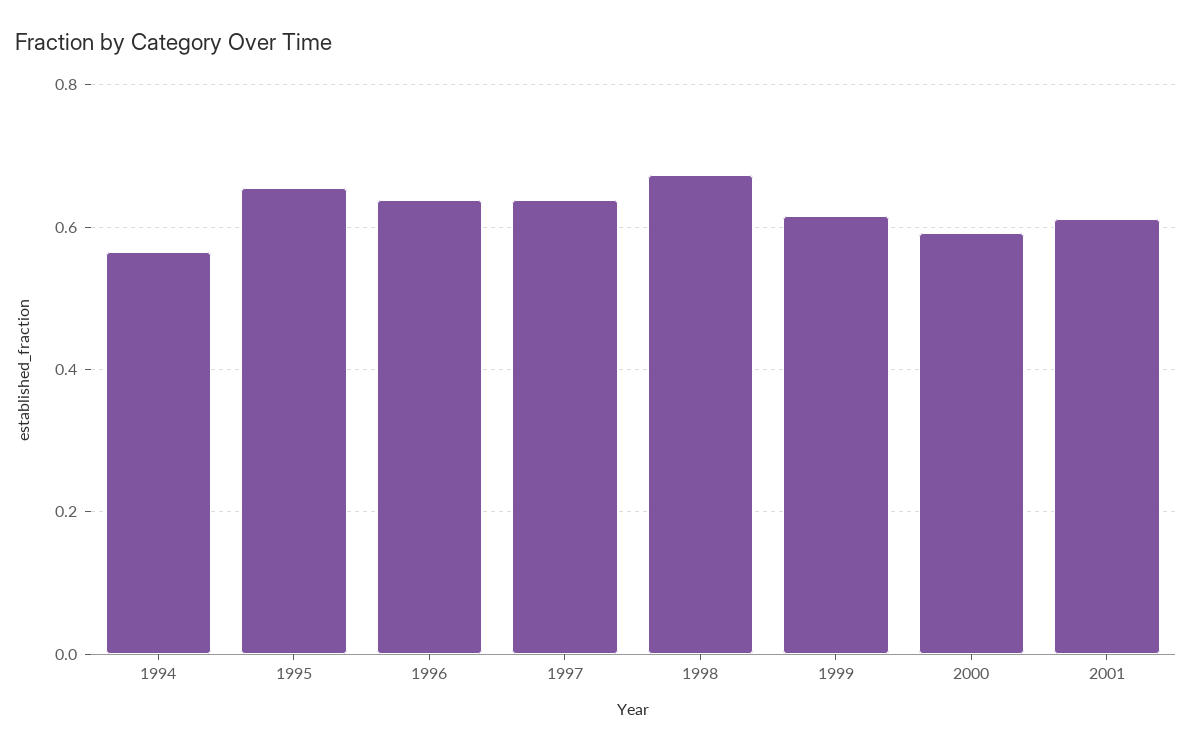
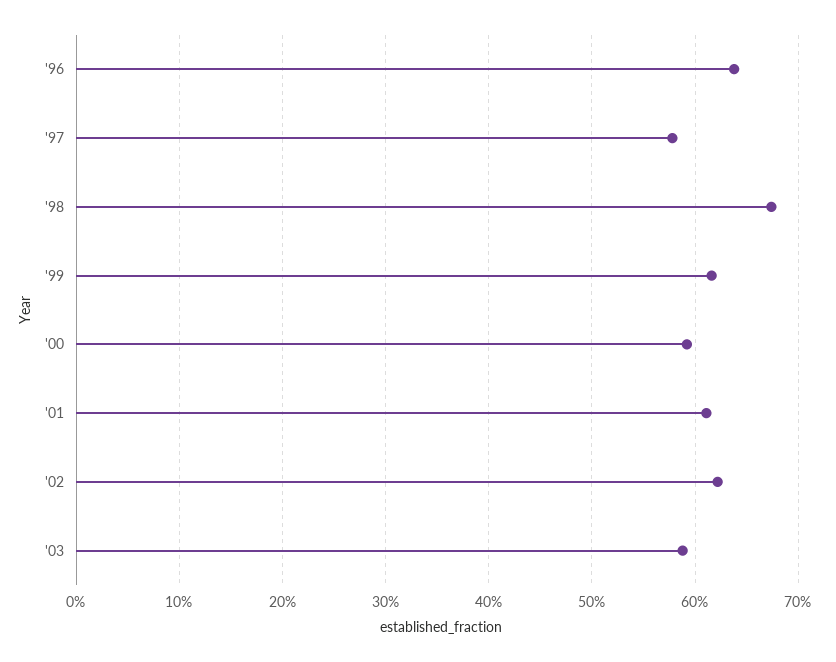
1994: 0.56 -> none
1995: 0.66 -> none
1997: 0.64 -> 0.58
'02: none -> 0.62
'03: none -> 0.59

